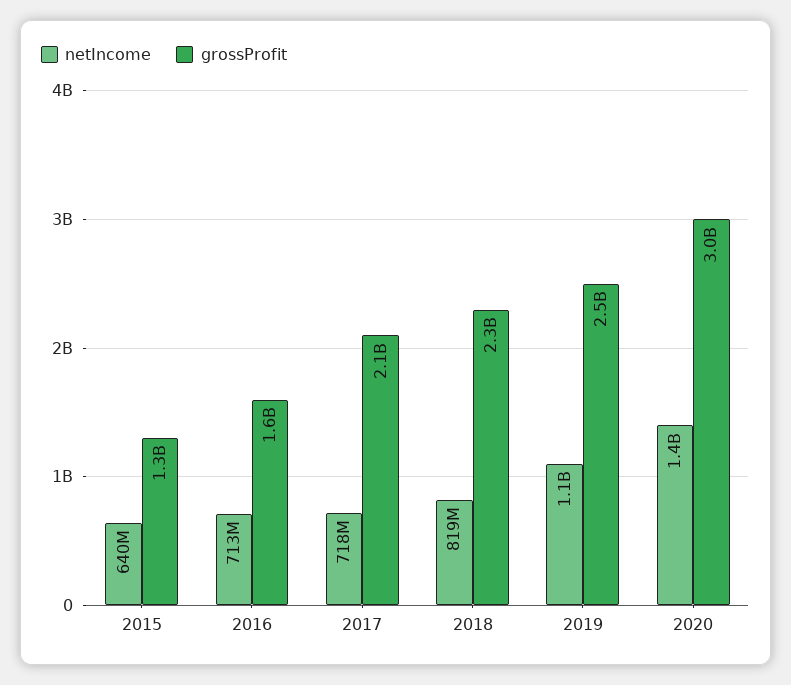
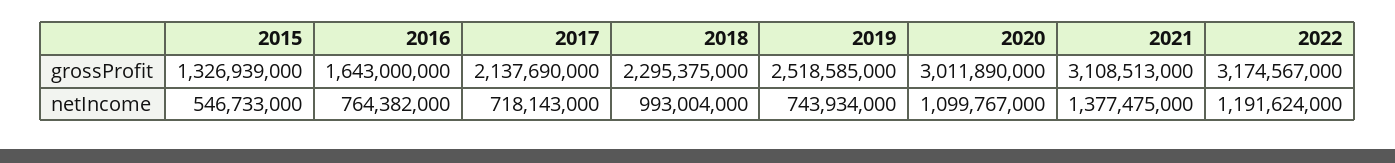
netIncome, 2015: 640000000 -> 546733000
netIncome, 2016: 713000000 -> 764382000
netIncome, 2018: 819000000 -> 993004000
netIncome, 2019: 1100000000 -> 743934000
netIncome, 2020: 1400000000 -> 1099767000
grossProfit, 2021: none -> 3108513000
grossProfit, 2022: none -> 3174567000
netIncome, 2021: none -> 1377475000
netIncome, 2022: none -> 1191624000

